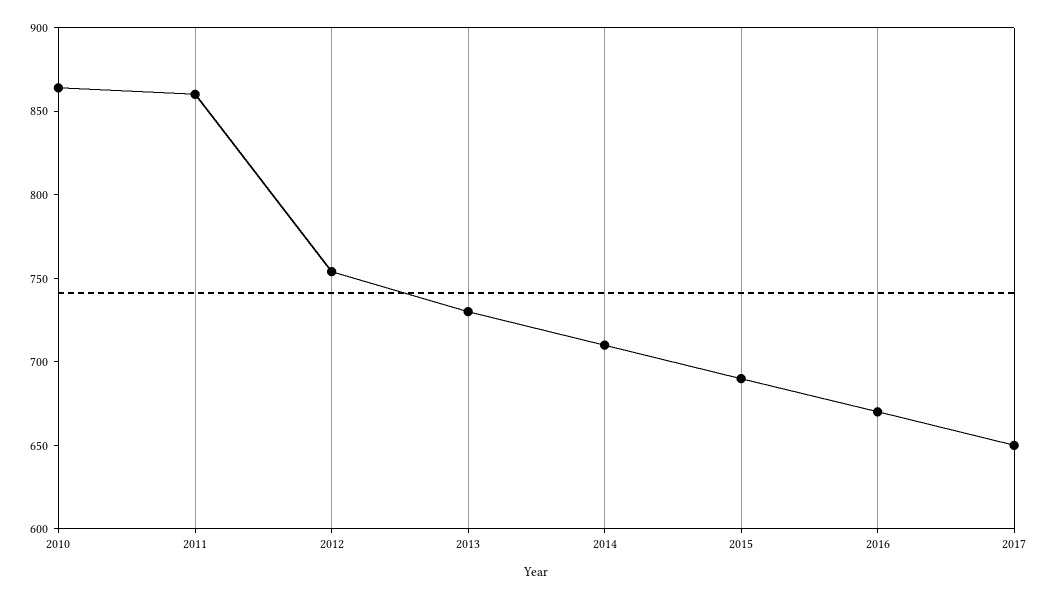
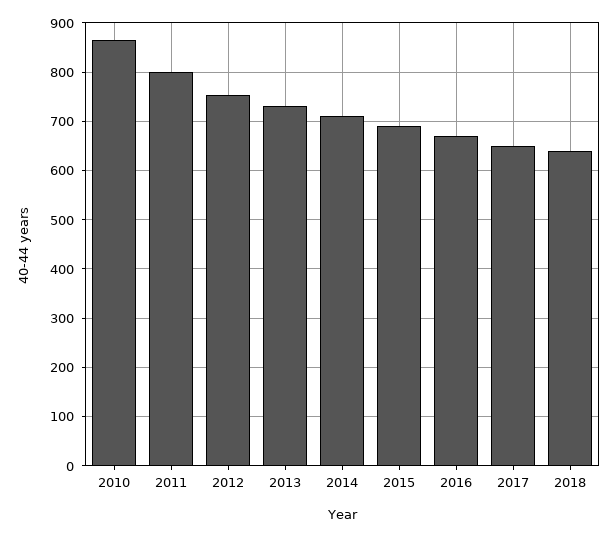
2011: 860 -> 800
2018: none -> 640

